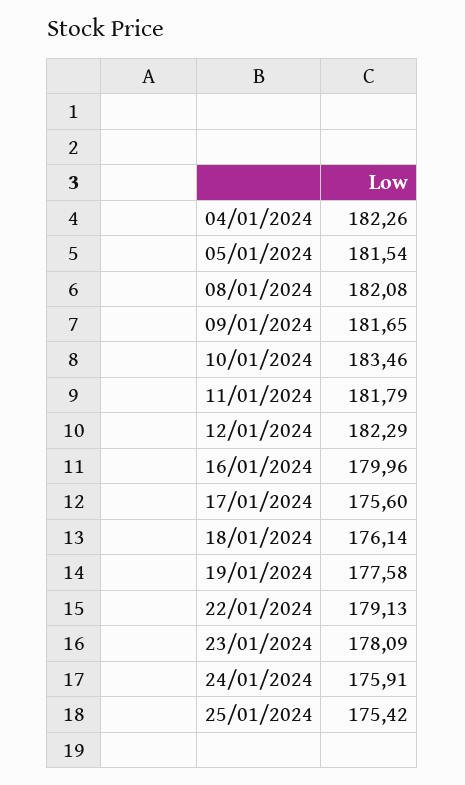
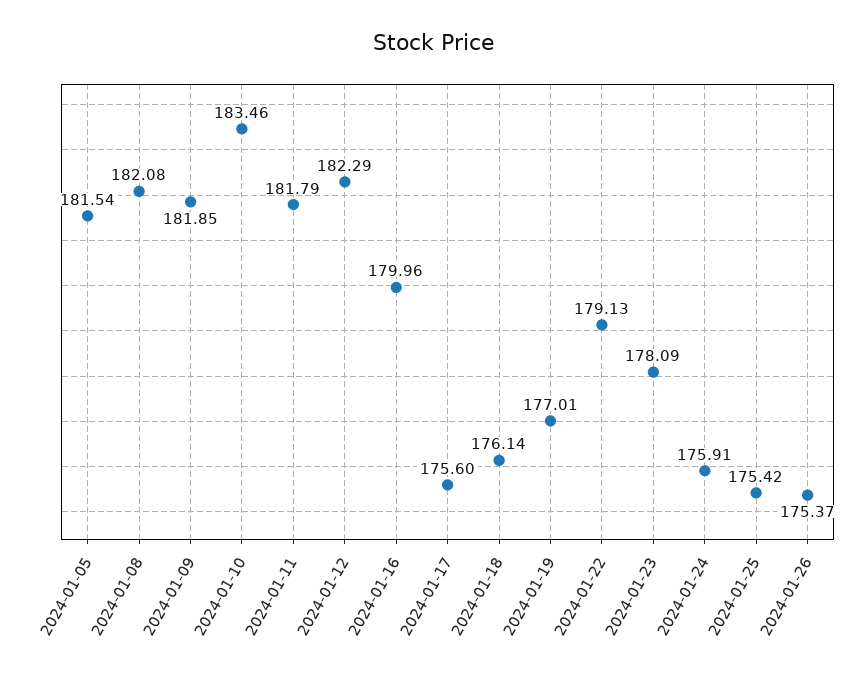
04/01/2024: 182.26 -> none
09/01/2024: 181.65 -> 181.85
19/01/2024: 177.58 -> 177.01
2024-01-26: none -> 175.37

